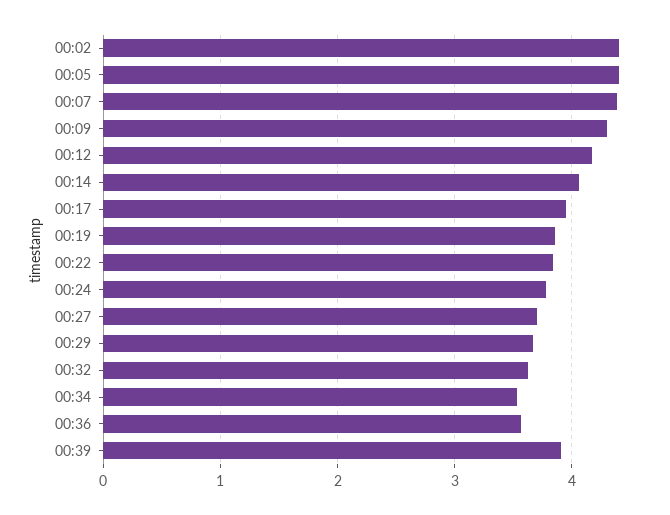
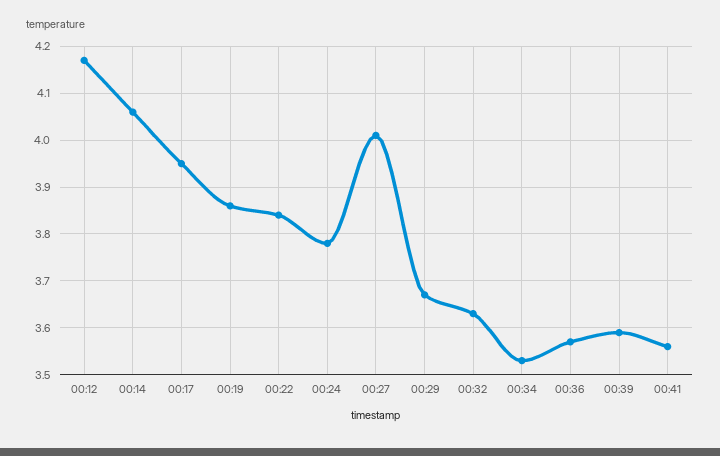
00:02: 4.4 -> none
00:05: 4.4 -> none
00:07: 4.4 -> none
00:09: 4.3 -> none
00:27: 3.7 -> 4
00:39: 3.9 -> 3.6
00:41: none -> 3.55

